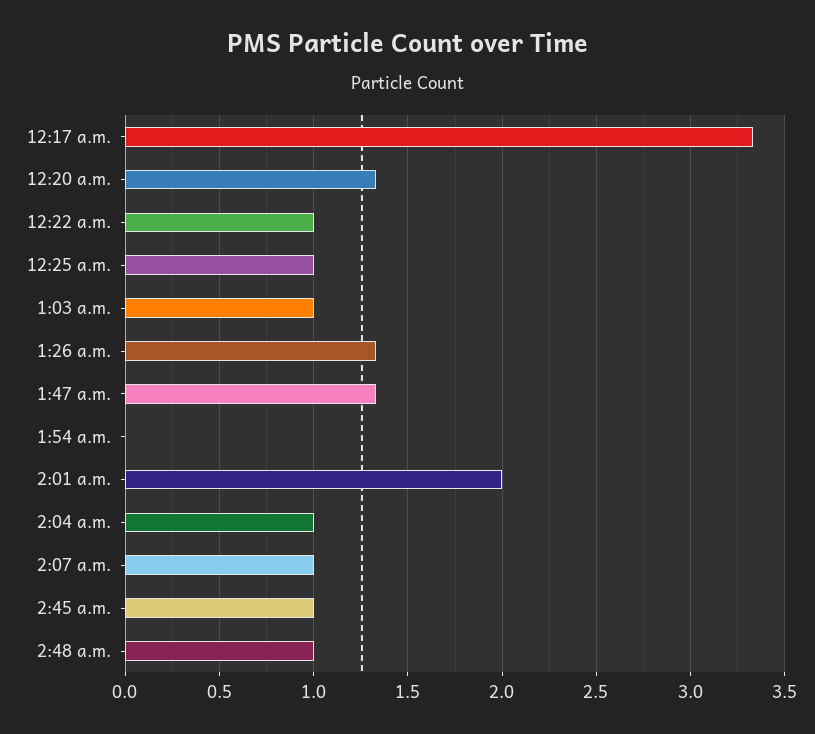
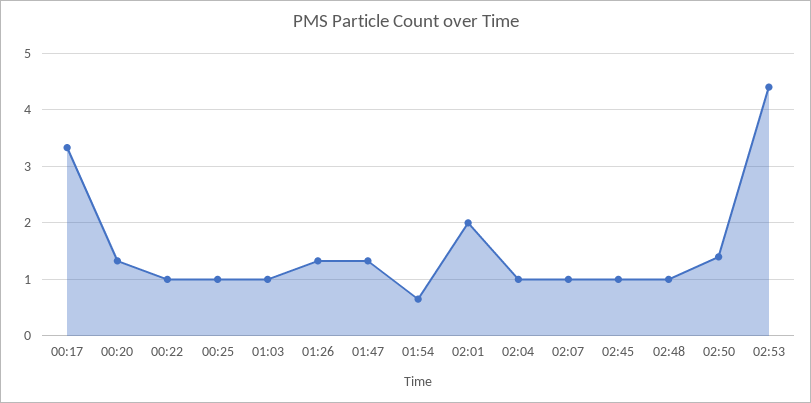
1:54 a.m.: 0 -> 0.6
02:50: none -> 1.4
02:53: none -> 4.4

